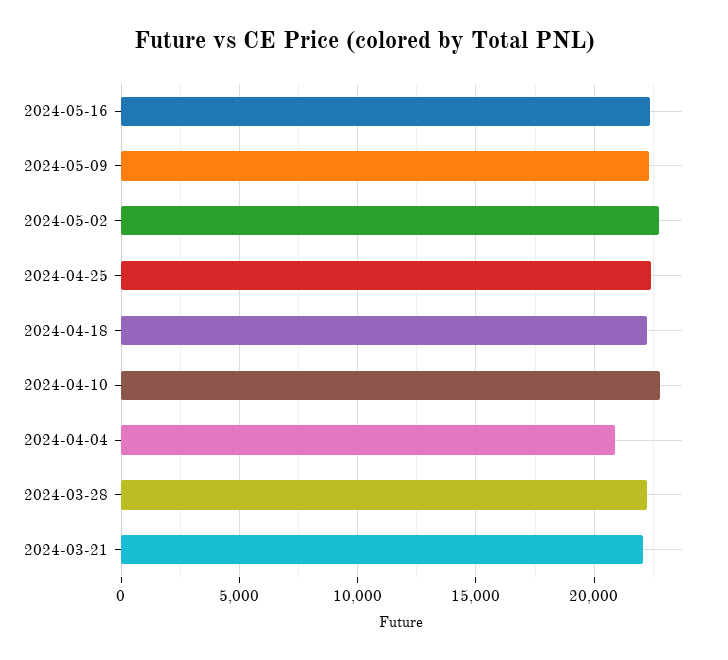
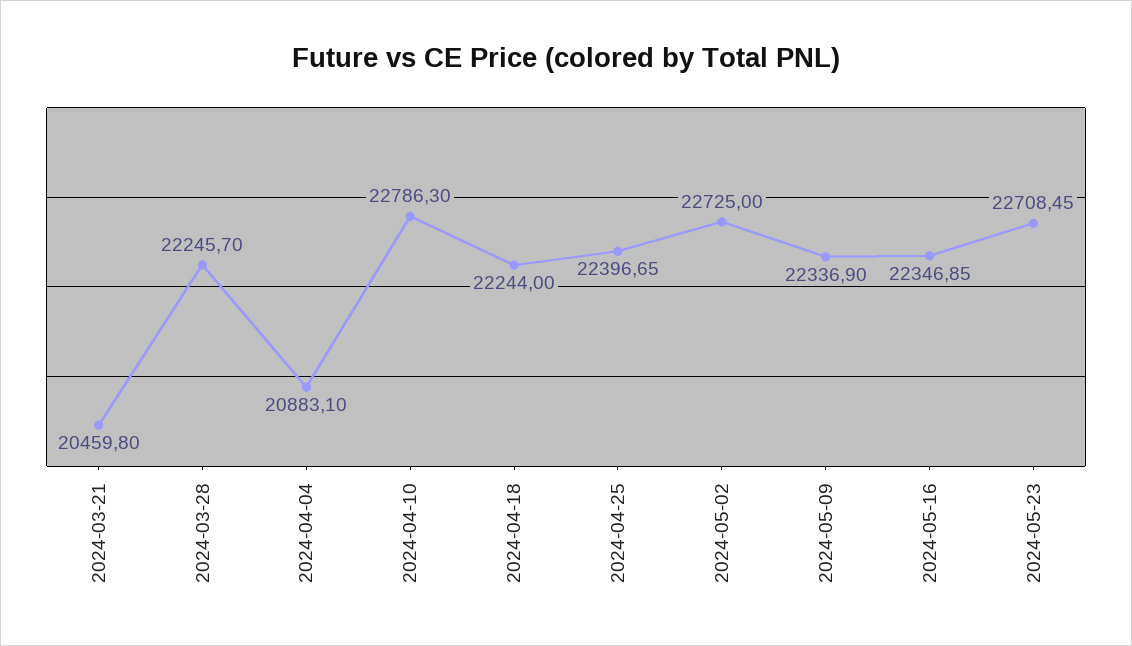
2024-03-21: 22000 -> 20459.8
2024-05-23: none -> 22708.45

